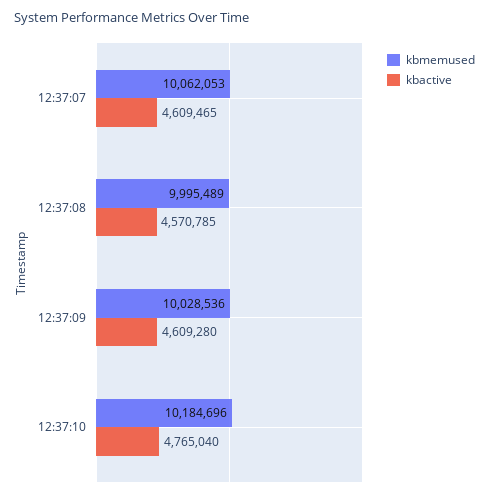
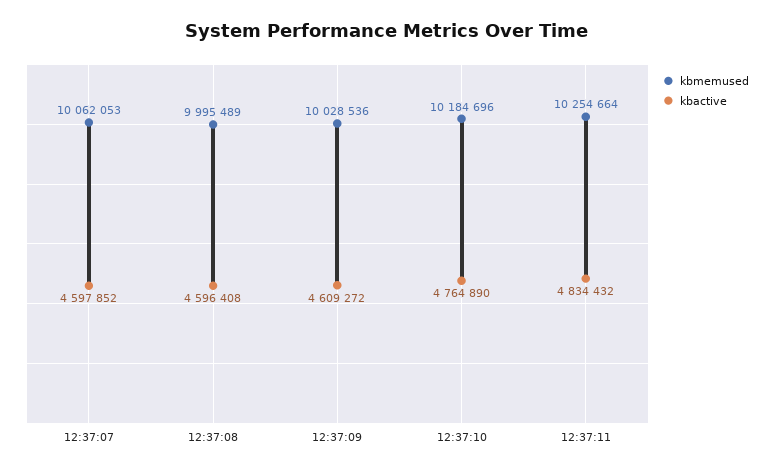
kbactive, 12:37:07: 4609465 -> 4597852
kbactive, 12:37:08: 4570785 -> 4596408
kbactive, 12:37:09: 4609280 -> 4609272
kbactive, 12:37:10: 4765040 -> 4764890
kbmemused, 12:37:11: none -> 10254664
kbactive, 12:37:11: none -> 4834432

